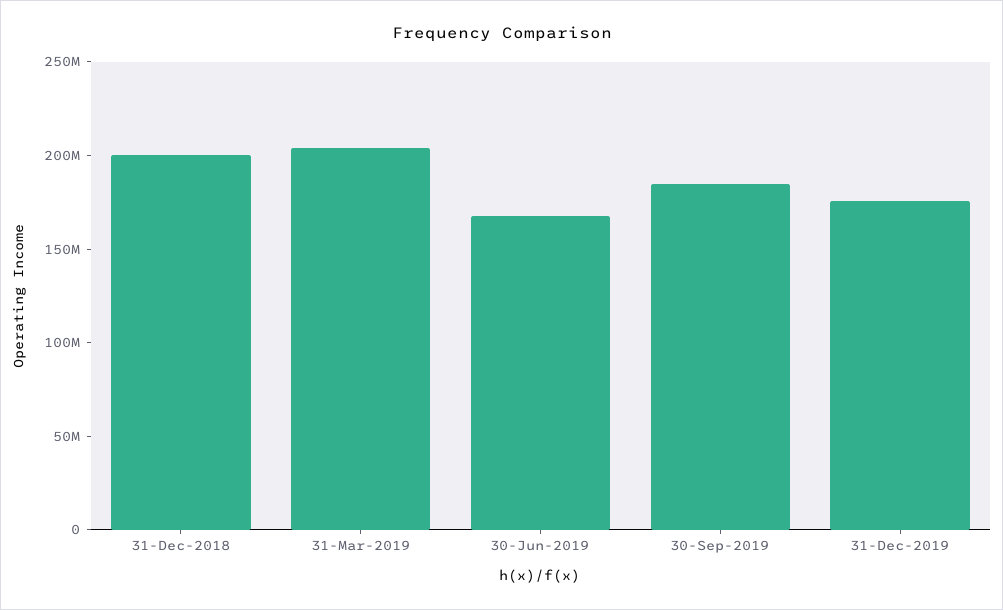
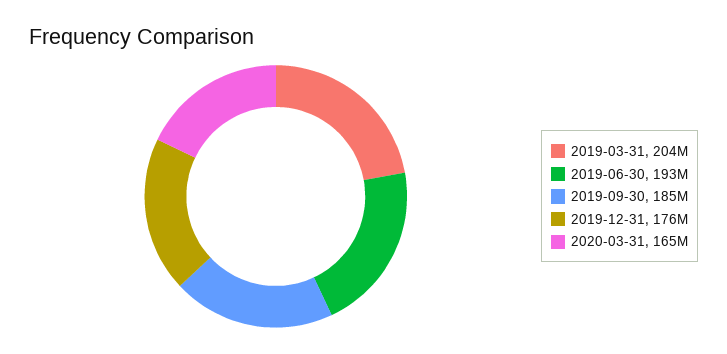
31-Dec-2018: 200000000 -> none
30-Jun-2019: 170000000 -> 193000000
2020-03-31: none -> 165000000

